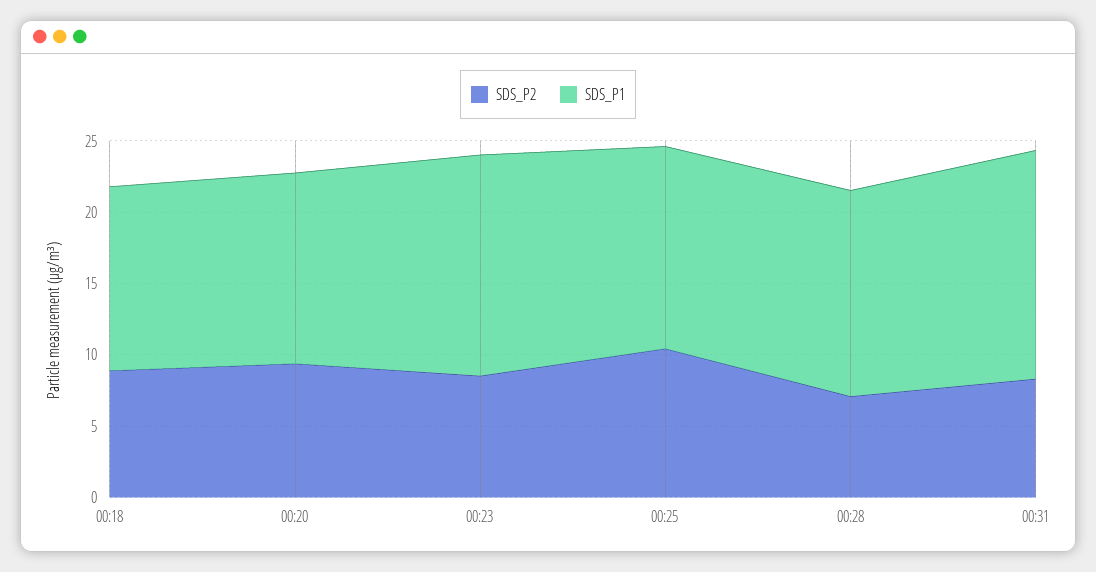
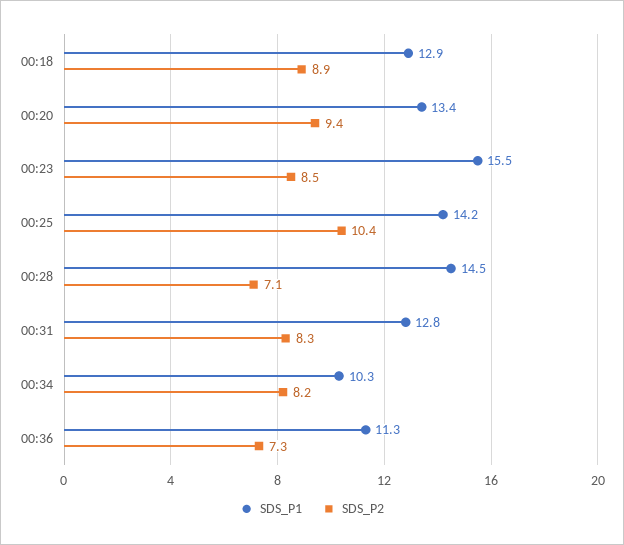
SDS_P1, 00:31: 16 -> 12.8
SDS_P1, 00:34: none -> 10.3
SDS_P2, 00:34: none -> 8.2
SDS_P1, 00:36: none -> 11.3
SDS_P2, 00:36: none -> 7.3

